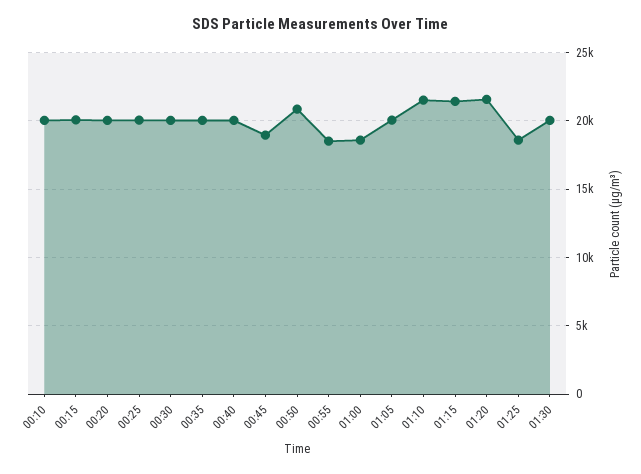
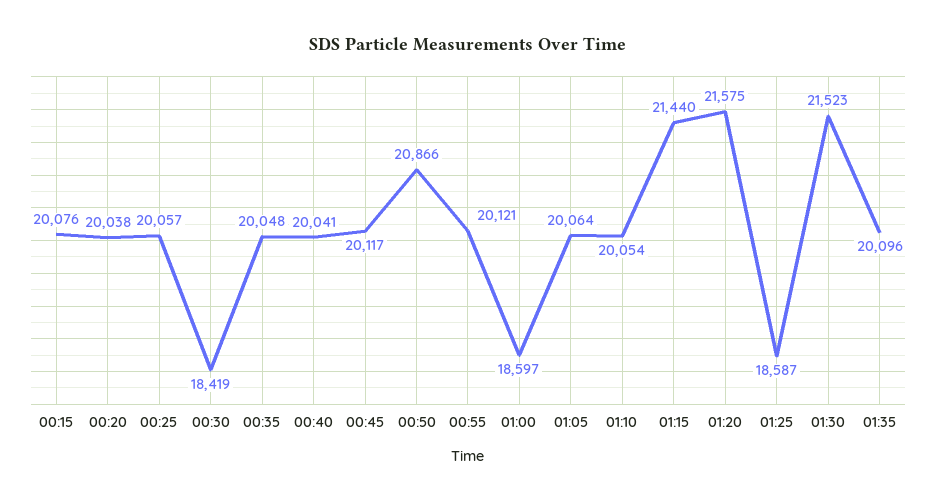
00:10: 20000 -> none
00:30: 20000 -> 18419
00:45: 19000 -> 20117
00:55: 18500 -> 20121
01:10: 21500 -> 20054
01:30: 20000 -> 21523
01:35: none -> 20096

